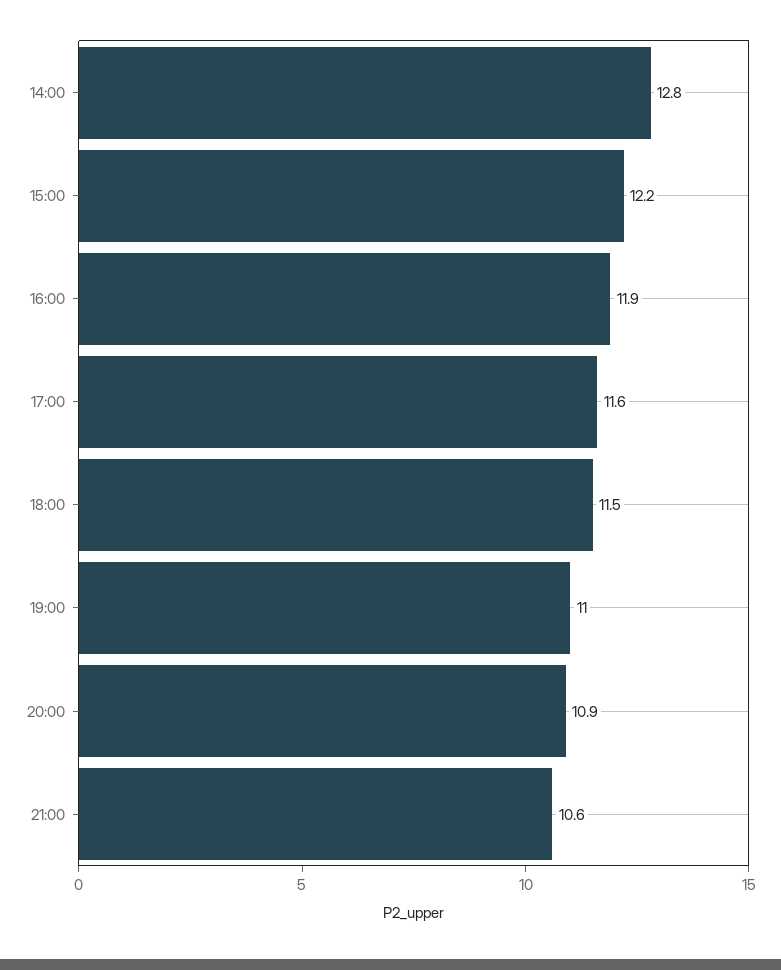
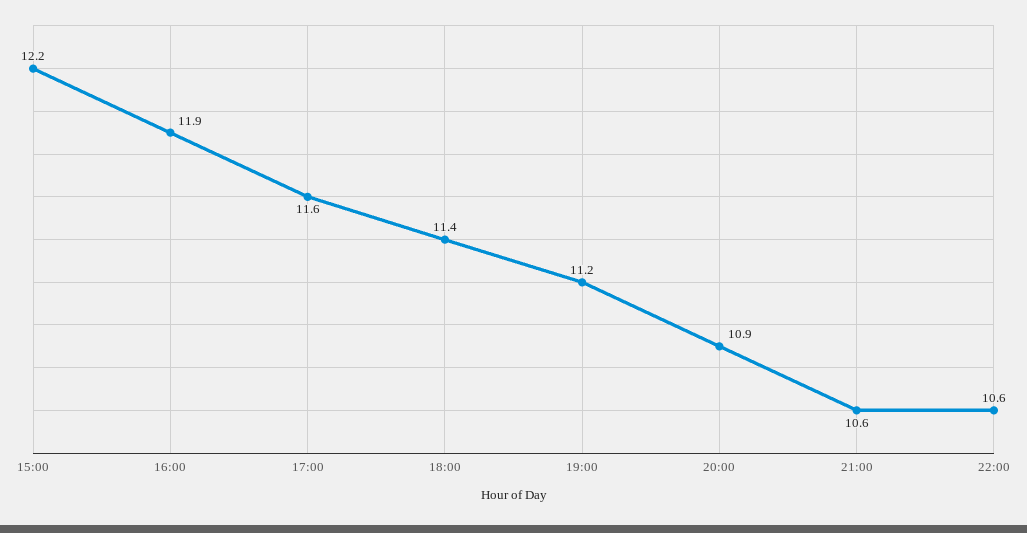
14:00: 12.8 -> none
18:00: 11.5 -> 11.4
19:00: 11 -> 11.2
22:00: none -> 10.6

